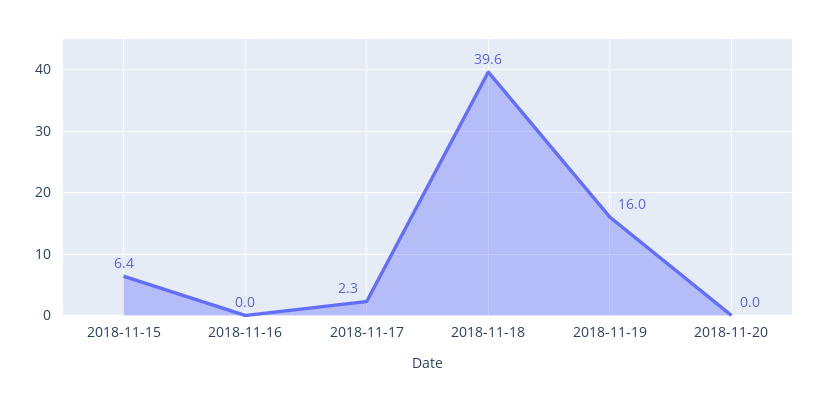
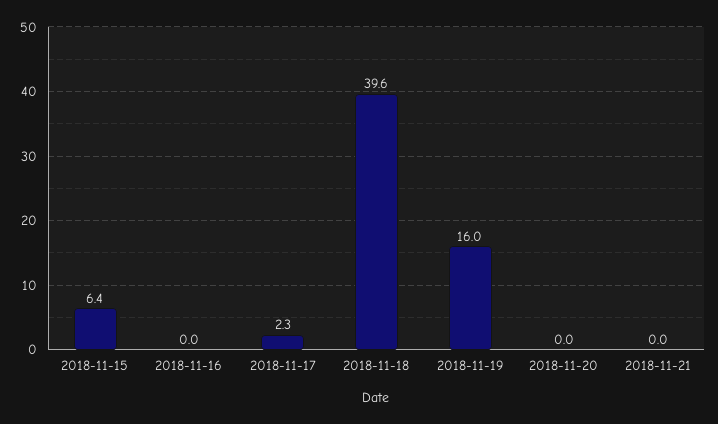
2018-11-21: none -> 0

